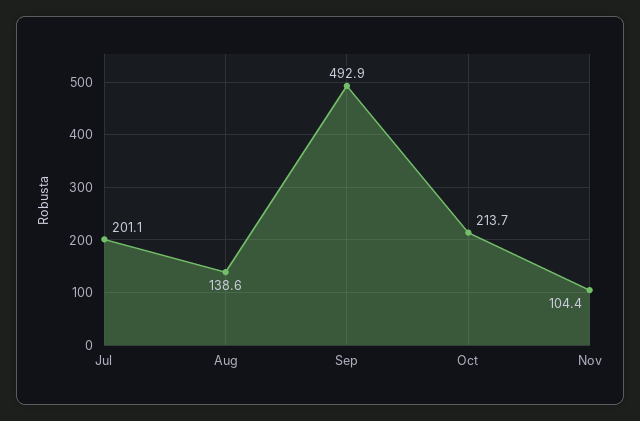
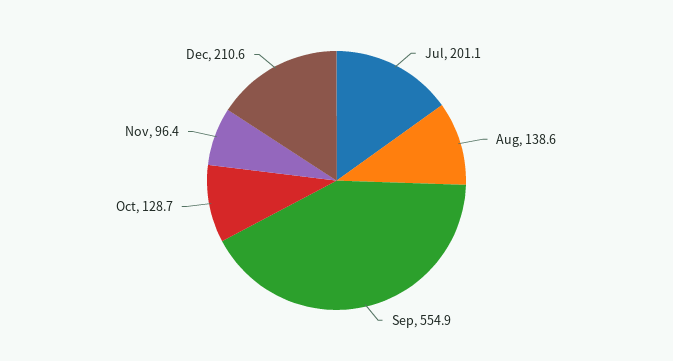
Sep: 492.9 -> 554.9
Oct: 213.7 -> 128.7
Nov: 104.4 -> 96.4
Dec: none -> 210.6

